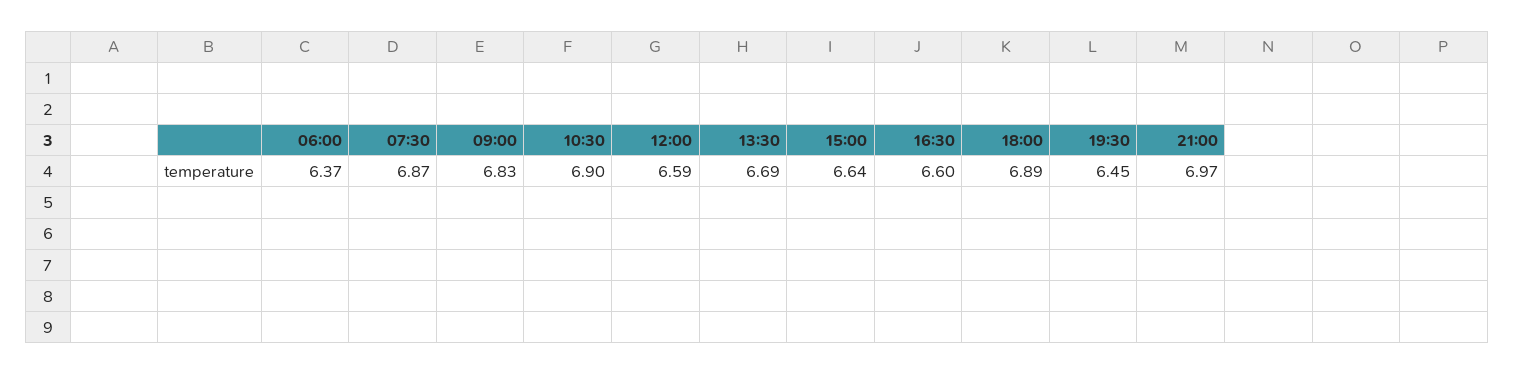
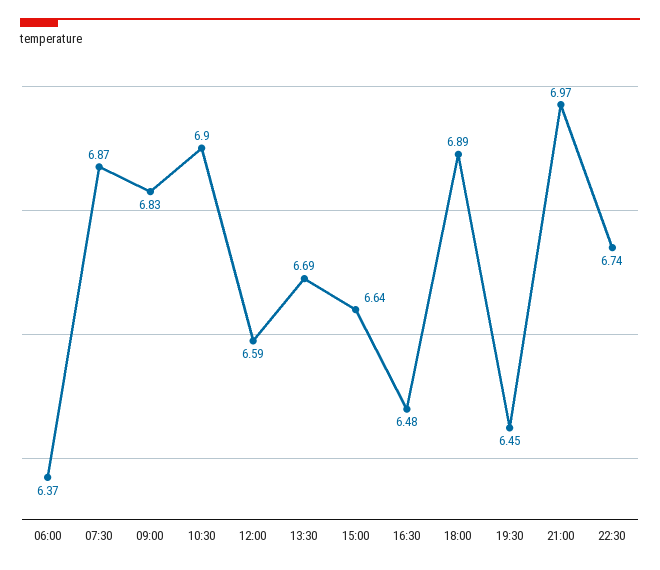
16:30: 6.6 -> 6.48
22:30: none -> 6.74

